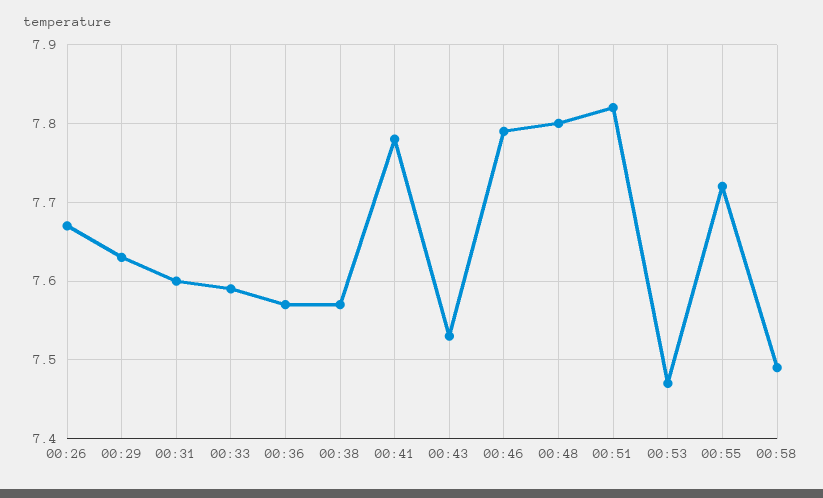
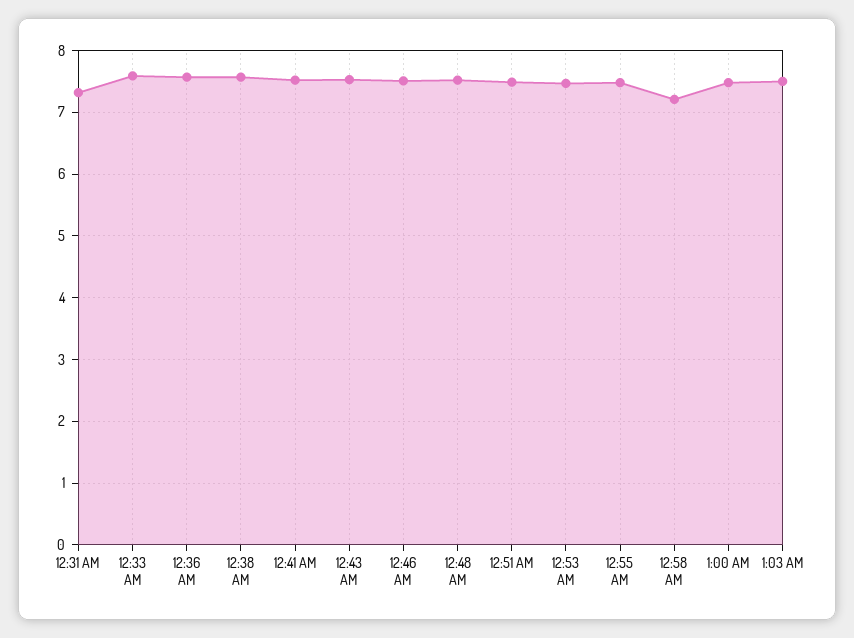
00:26: 7.67 -> none
00:29: 7.63 -> none
00:31: 7.6 -> 7.3
00:41: 7.78 -> 7.5
00:46: 7.79 -> 7.5
00:48: 7.8 -> 7.5
00:51: 7.82 -> 7.5
00:55: 7.72 -> 7.5
00:58: 7.49 -> 7.2
1:00 AM: none -> 7.5
1:03 AM: none -> 7.5

